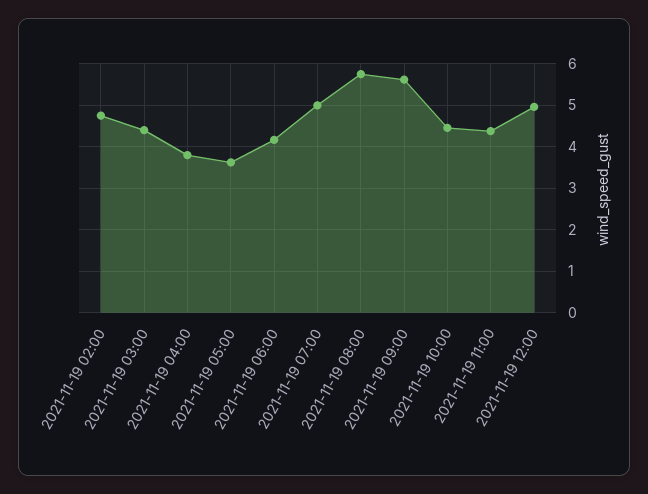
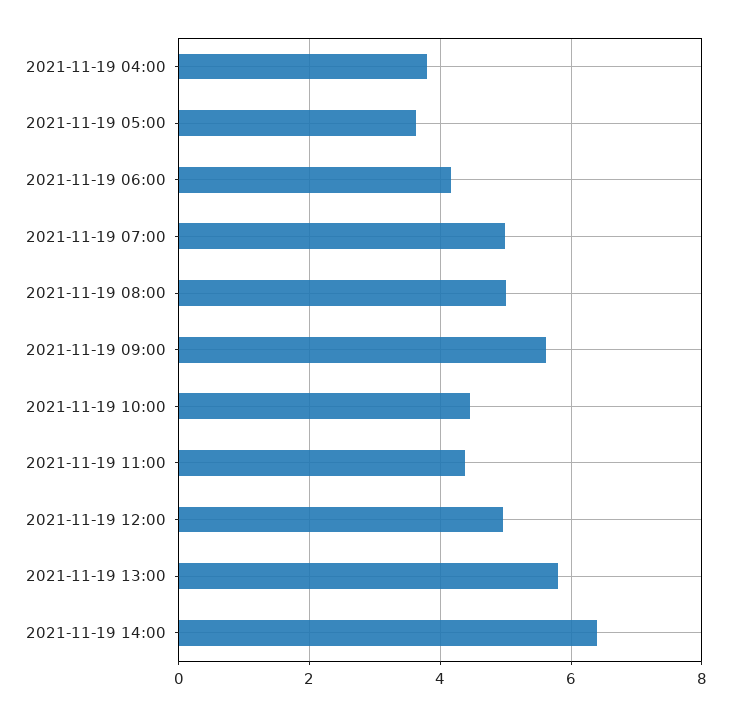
2021-11-19 02:00: 4.8 -> none
2021-11-19 03:00: 4.4 -> none
2021-11-19 08:00: 5.8 -> 5
2021-11-19 13:00: none -> 5.8
2021-11-19 14:00: none -> 6.4

